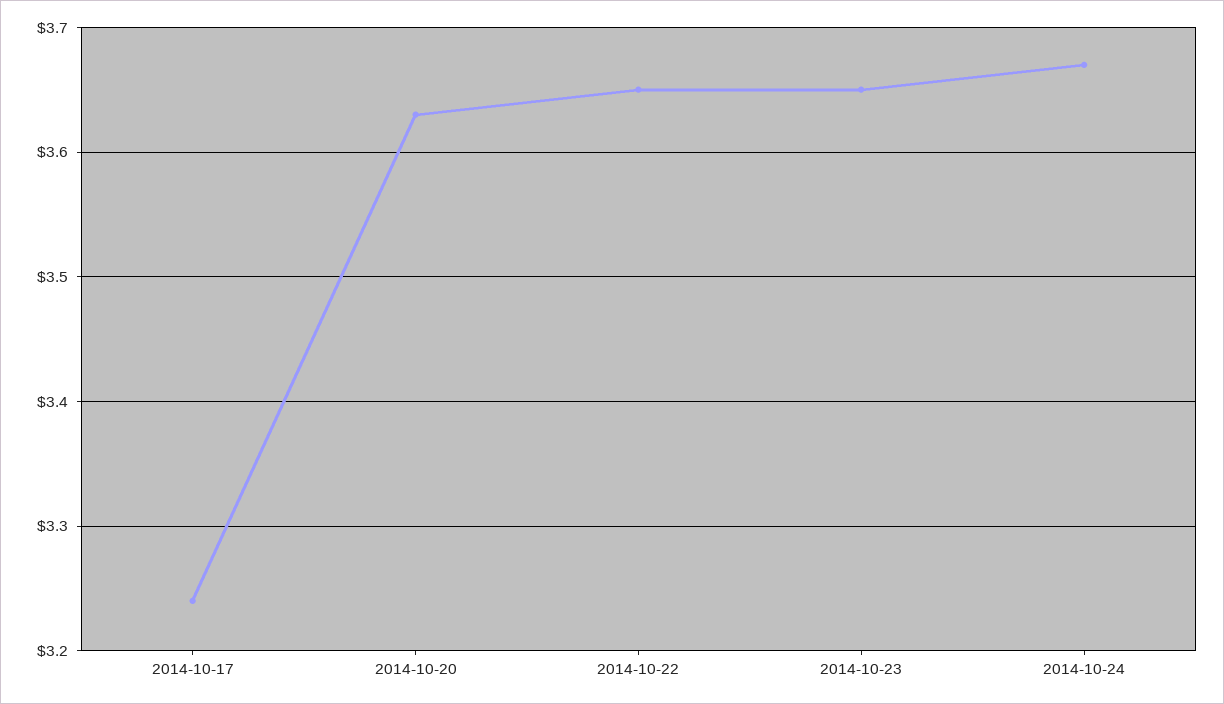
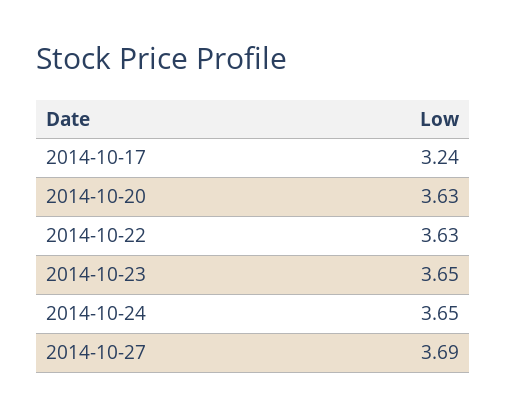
2014-10-22: 3.65 -> 3.63
2014-10-24: 3.67 -> 3.65
2014-10-27: none -> 3.69

